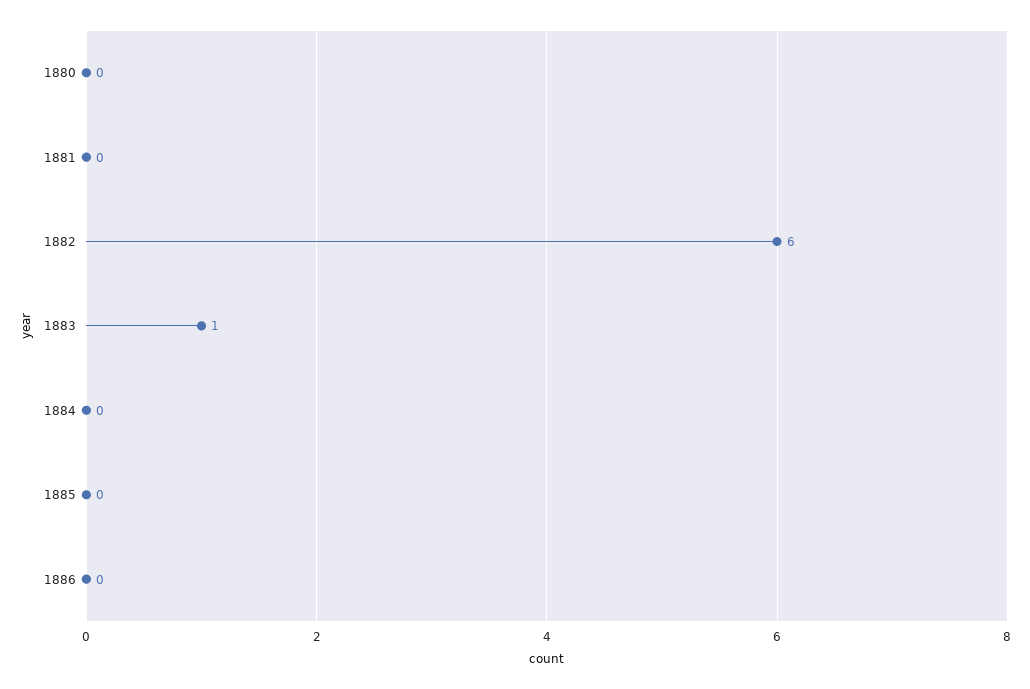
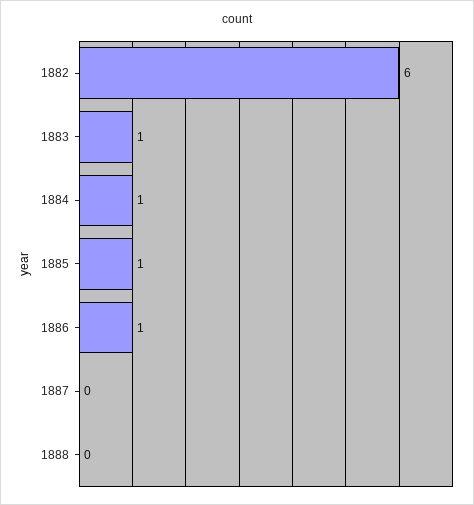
1880: 0 -> none
1881: 0 -> none
1884: 0 -> 1
1885: 0 -> 1
1886: 0 -> 1
1887: none -> 0
1888: none -> 0

